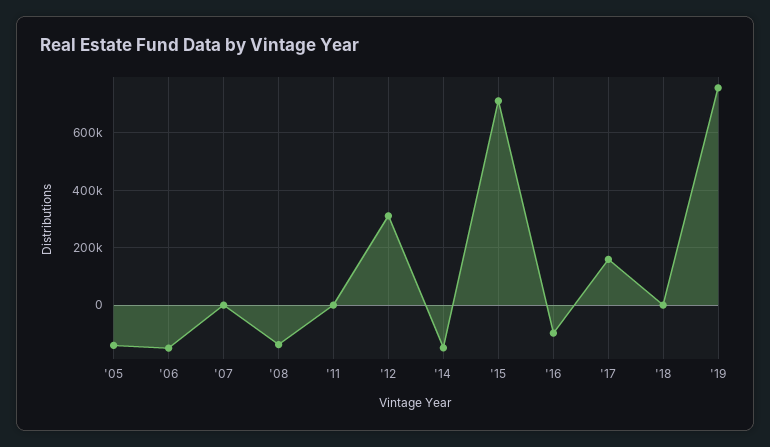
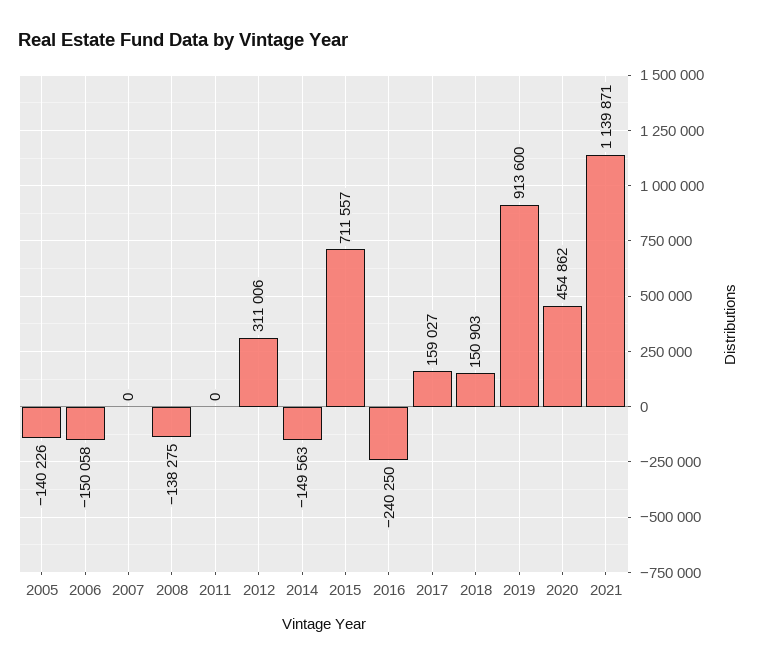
'16: -100000 -> -240250
'18: 0 -> 150903
'19: 750000 -> 913600
2020: none -> 454862
2021: none -> 1139871

